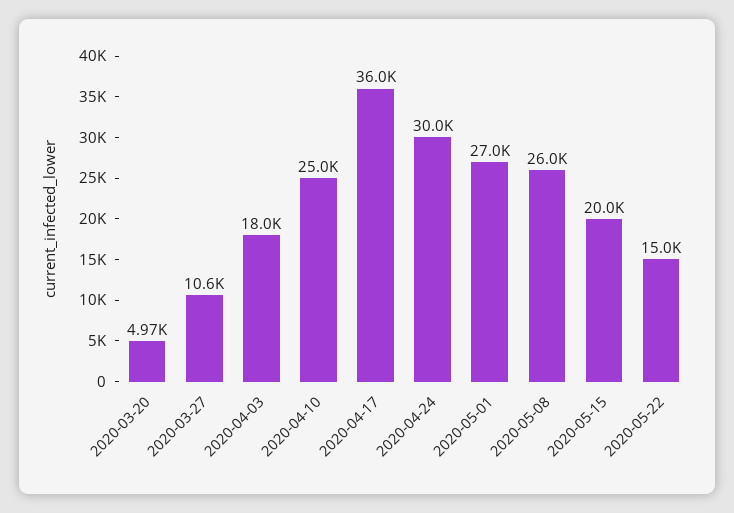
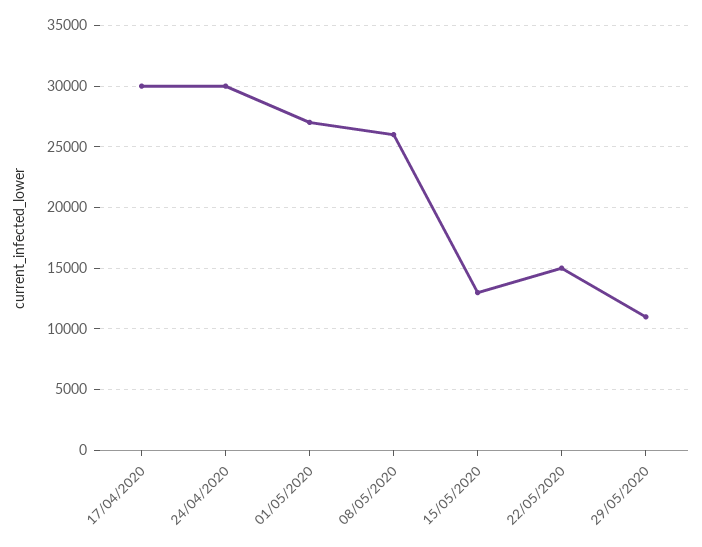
2020-03-20: 4970 -> none
2020-03-27: 10600 -> none
2020-04-03: 18000 -> none
2020-04-10: 25000 -> none
2020-04-17: 36000 -> 30000
2020-05-15: 20000 -> 13000
29/05/2020: none -> 11000

